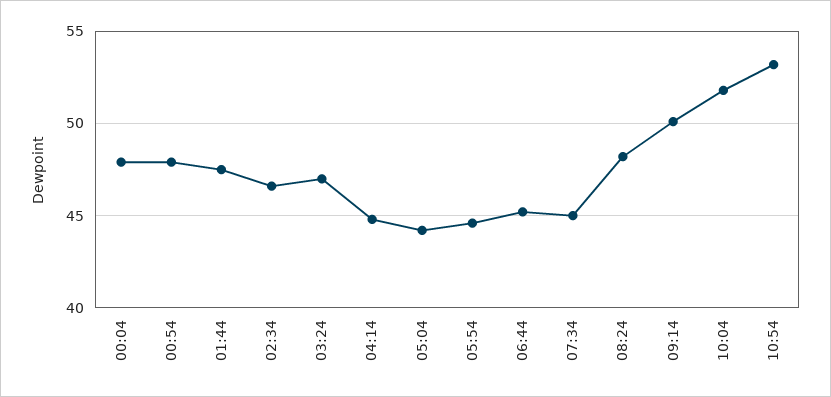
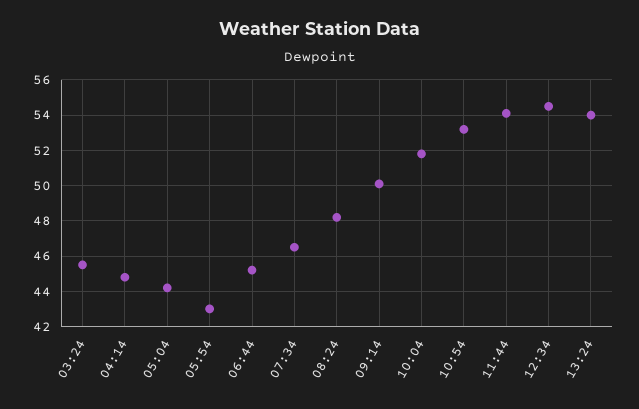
00:04: 48 -> none
00:54: 48 -> none
01:44: 47.5 -> none
02:34: 46.5 -> none
03:24: 47 -> 45.5
05:54: 44.5 -> 43
07:34: 45 -> 46.5
11:44: none -> 54
12:34: none -> 54.5
13:24: none -> 54

